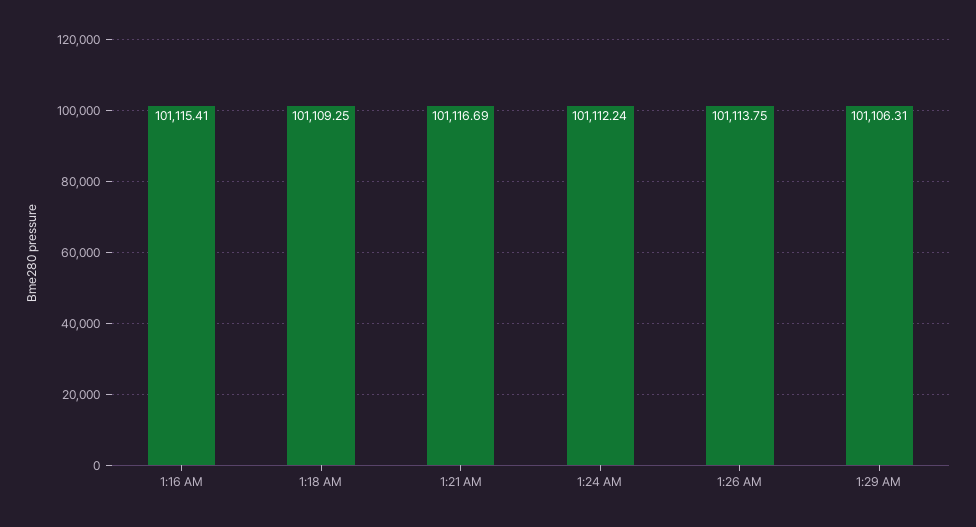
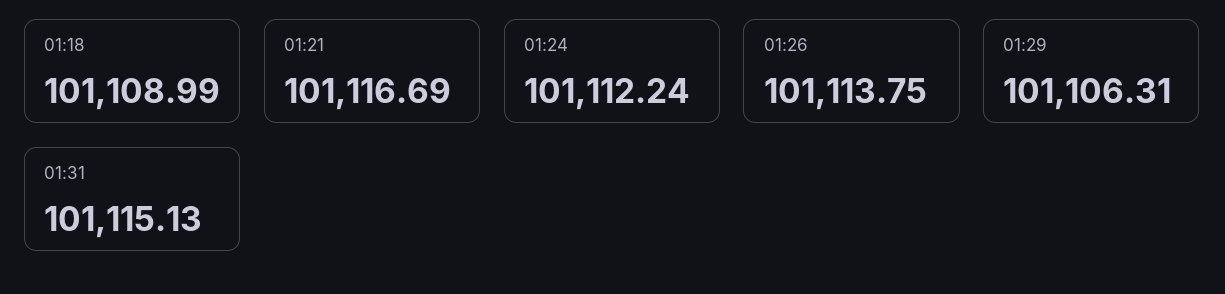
1:16 AM: 101115.41 -> none
1:18 AM: 101109.25 -> 101108.99
01:31: none -> 101115.13

